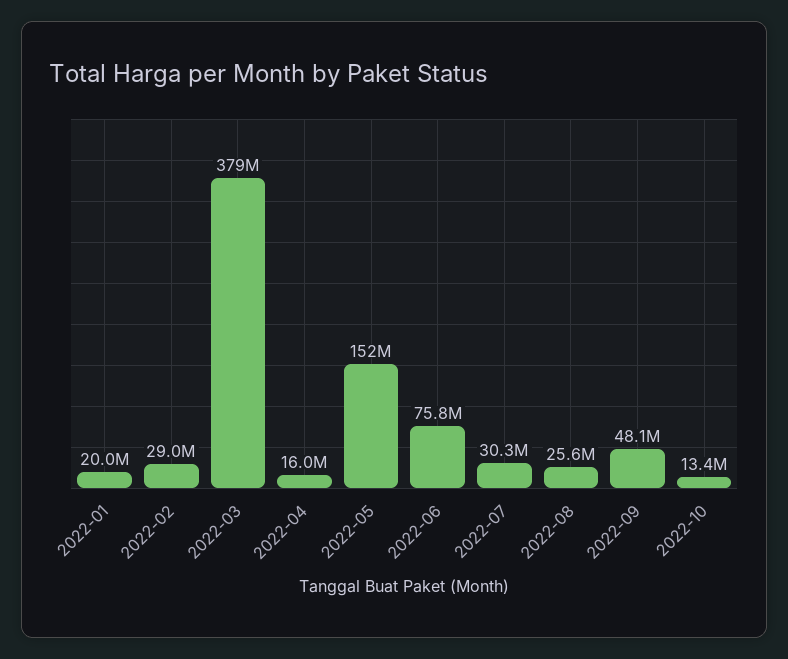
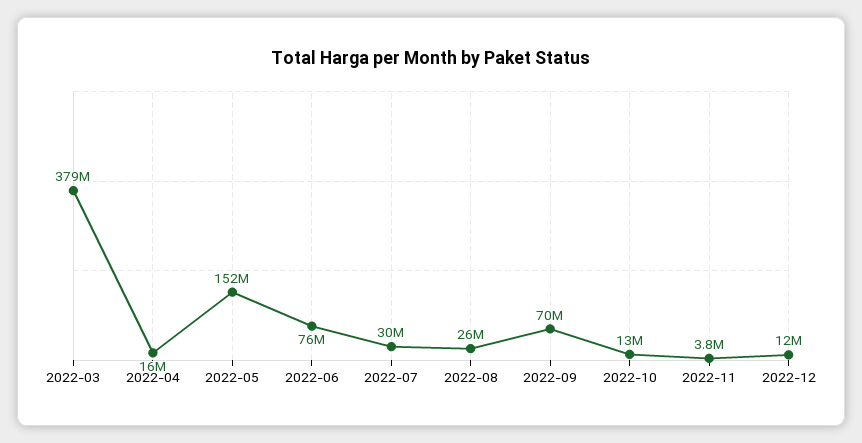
2022-01: 20000000 -> none
2022-02: 29000000 -> none
2022-09: 48100000 -> 70000000
2022-11: none -> 3800000
2022-12: none -> 12000000

